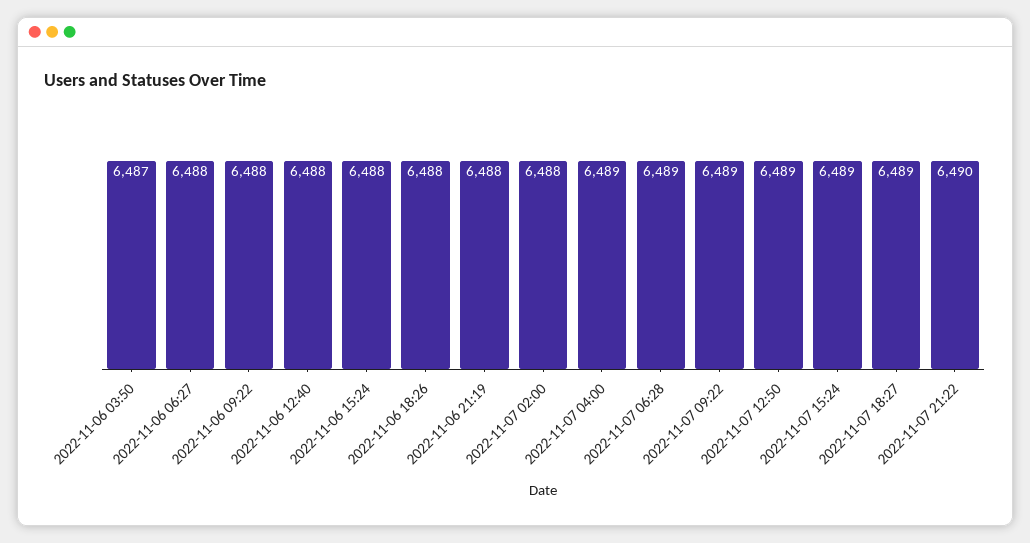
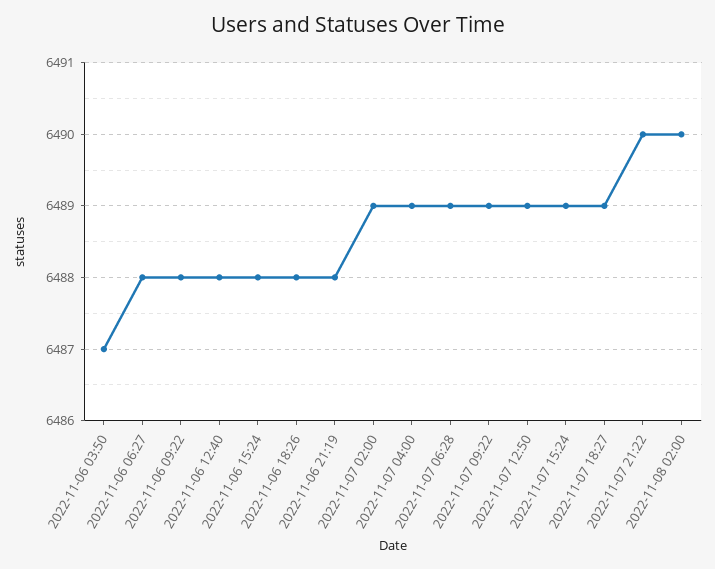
2022-11-07 02:00: 6488 -> 6489
2022-11-08 02:00: none -> 6490

